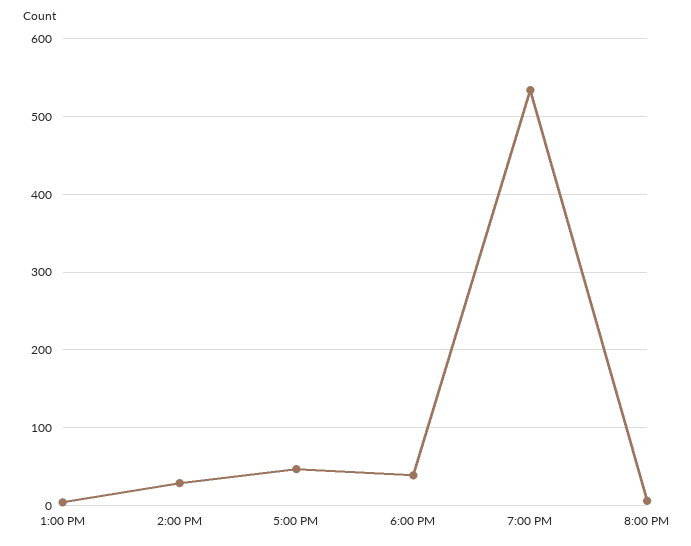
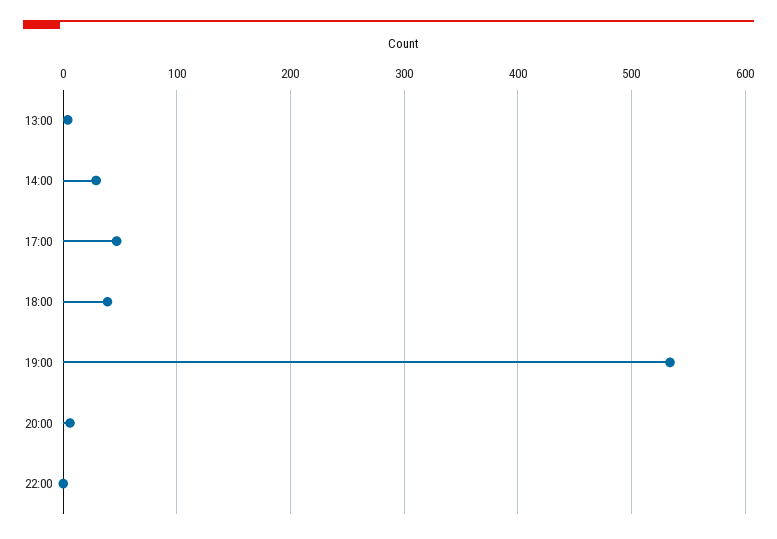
22:00: none -> 0

